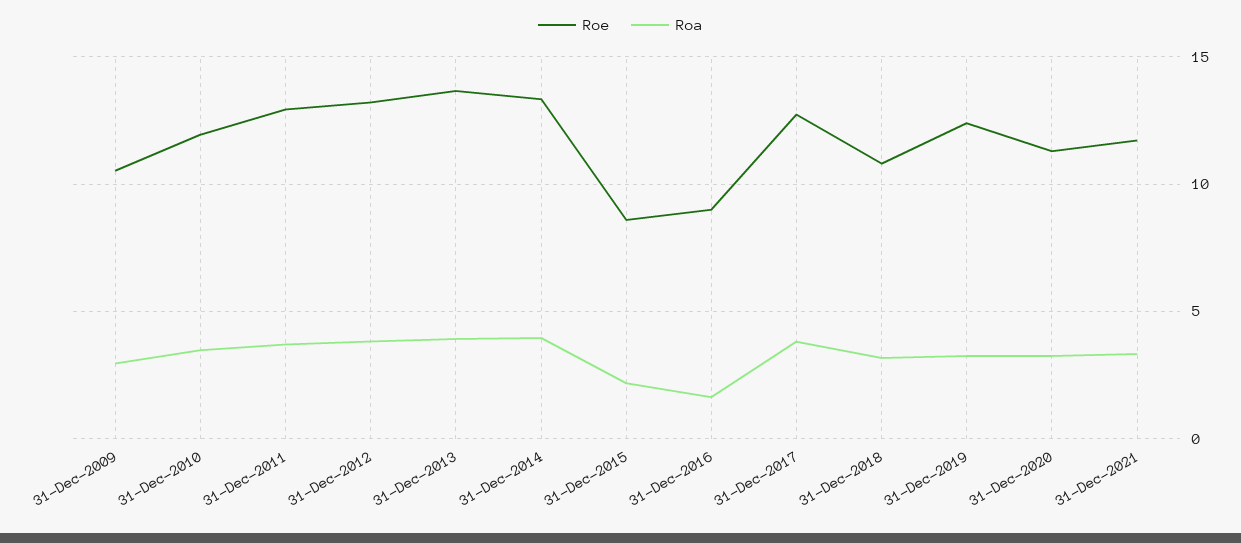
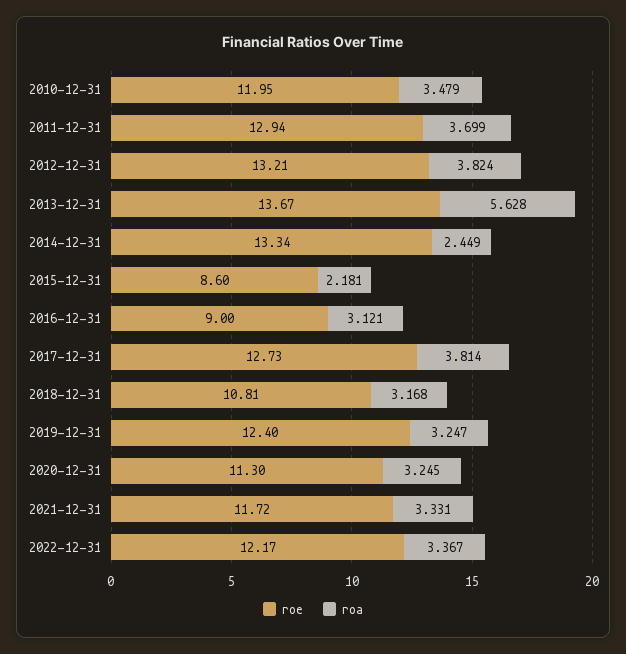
Roe, 31-Dec-2009: 10.5 -> none
Roa, 31-Dec-2009: 3 -> none
Roa, 31-Dec-2013: 4 -> 5.628
Roa, 31-Dec-2014: 4 -> 2.449
Roa, 31-Dec-2016: 1.5 -> 3.121
Roe, 2022-12-31: none -> 12.17
Roa, 2022-12-31: none -> 3.367

